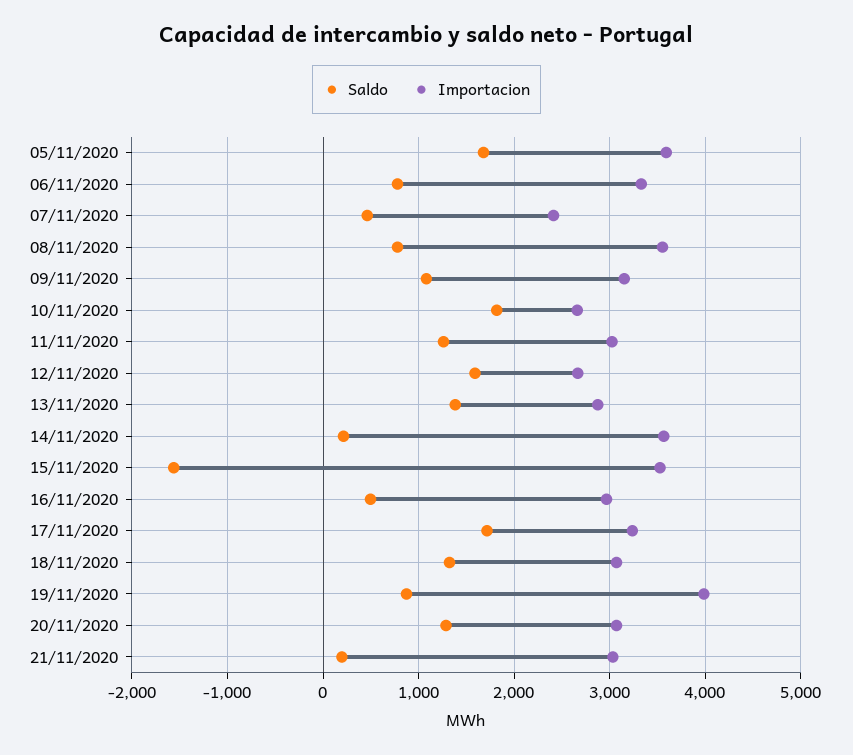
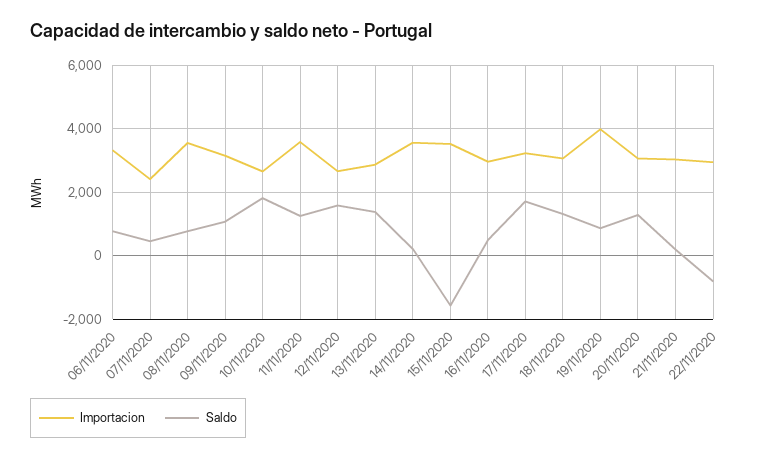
Saldo, 05/11/2020: 1700 -> none
Importacion, 05/11/2020: 3600 -> none
Importacion, 11/11/2020: 3000 -> 3600
Importacion, 22/11/2020: none -> 3000
Saldo, 22/11/2020: none -> -800

